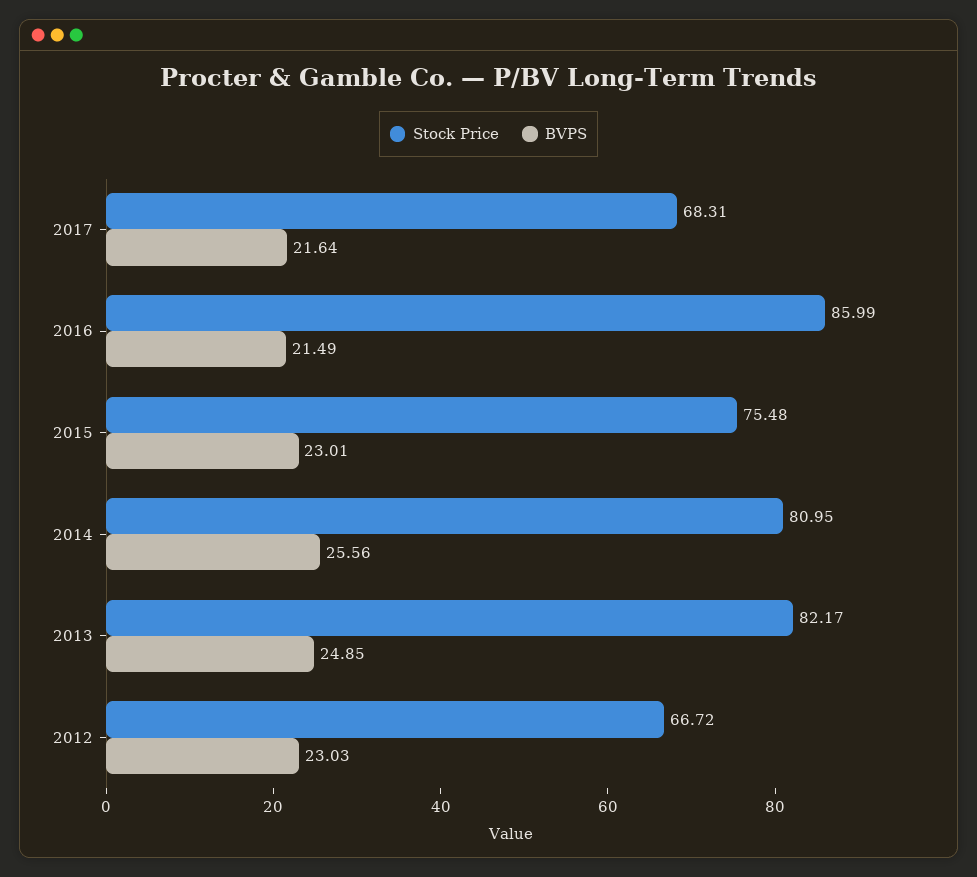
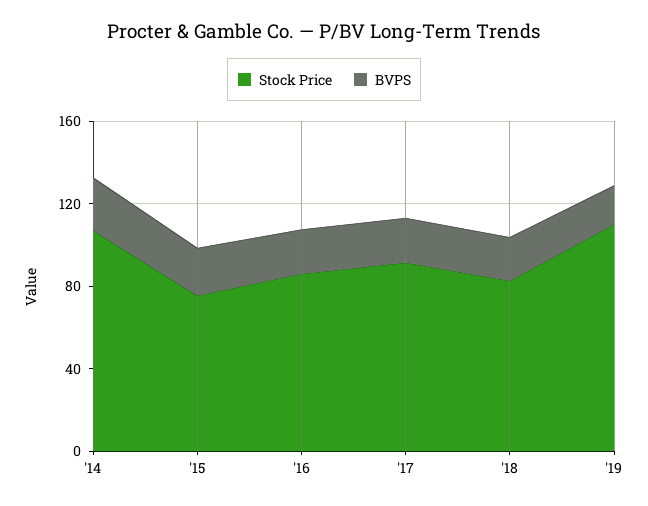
Stock Price, 2017: 68.31 -> 90
Stock Price, 2014: 80.95 -> 110
Stock Price, 2013: 82.17 -> none
BVPS, 2013: 24.85 -> none
Stock Price, 2012: 66.72 -> none
BVPS, 2012: 23.03 -> none
Stock Price, '18: none -> 80
BVPS, '18: none -> 20
Stock Price, '19: none -> 110
BVPS, '19: none -> 20

